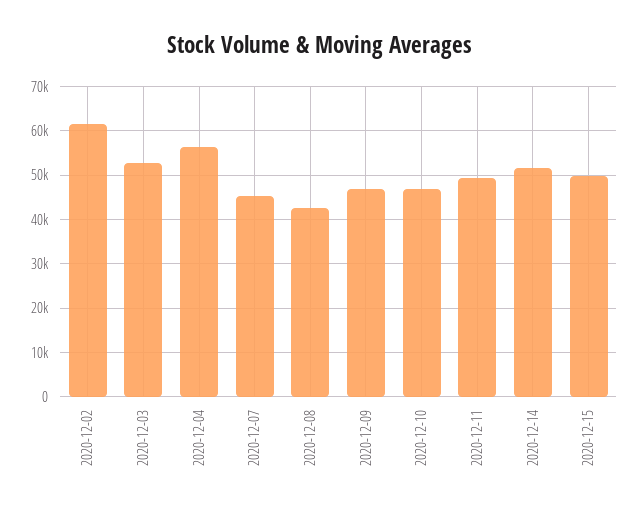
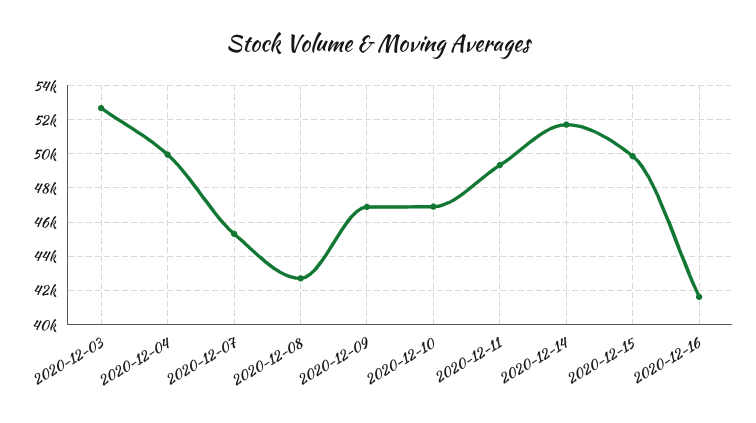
2020-12-02: 62000 -> none
2020-12-04: 56000 -> 50000
2020-12-16: none -> 41500

